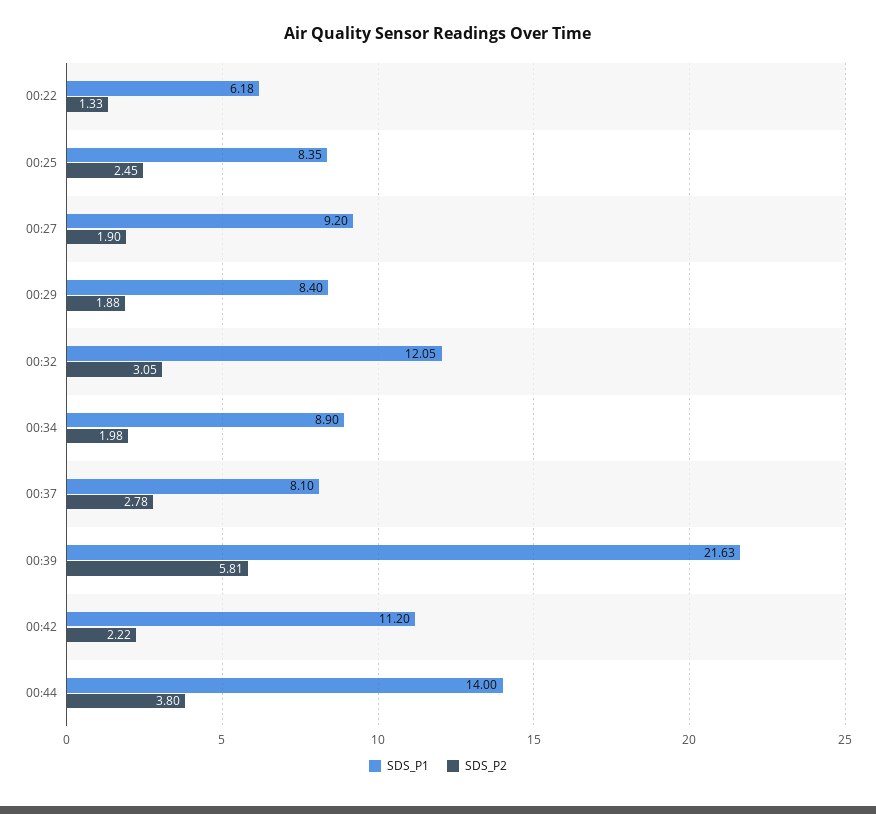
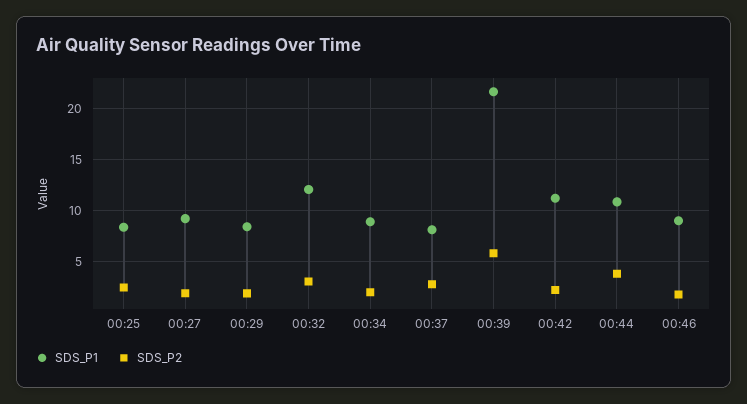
SDS_P1, 00:22: 6.18 -> none
SDS_P2, 00:22: 1.33 -> none
SDS_P1, 00:44: 14 -> 11
SDS_P1, 00:46: none -> 9
SDS_P2, 00:46: none -> 2

